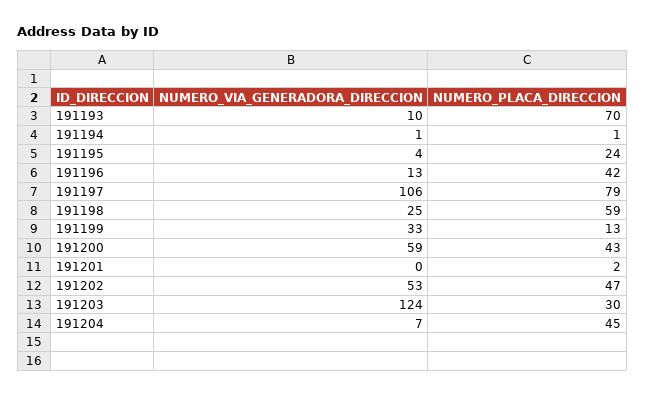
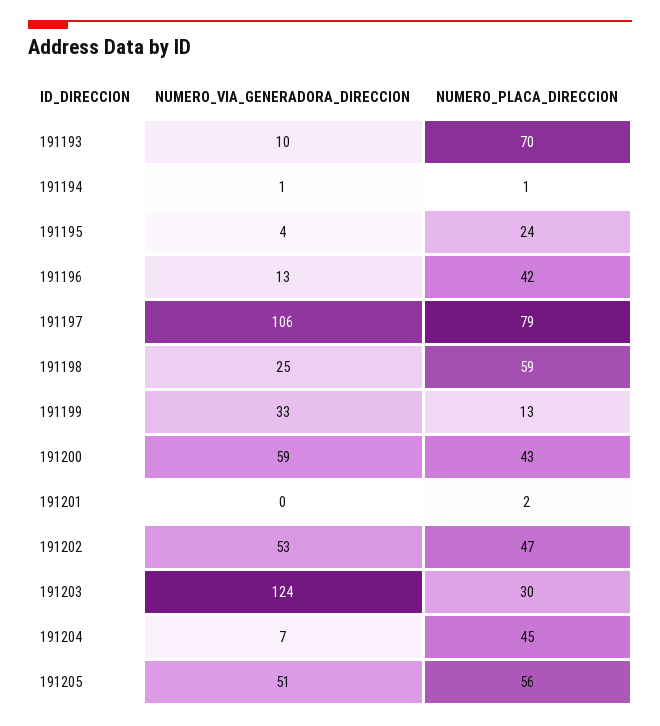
NUMERO_VIA_GENERADORA_DIRECCION, 191205: none -> 51
NUMERO_PLACA_DIRECCION, 191205: none -> 56

